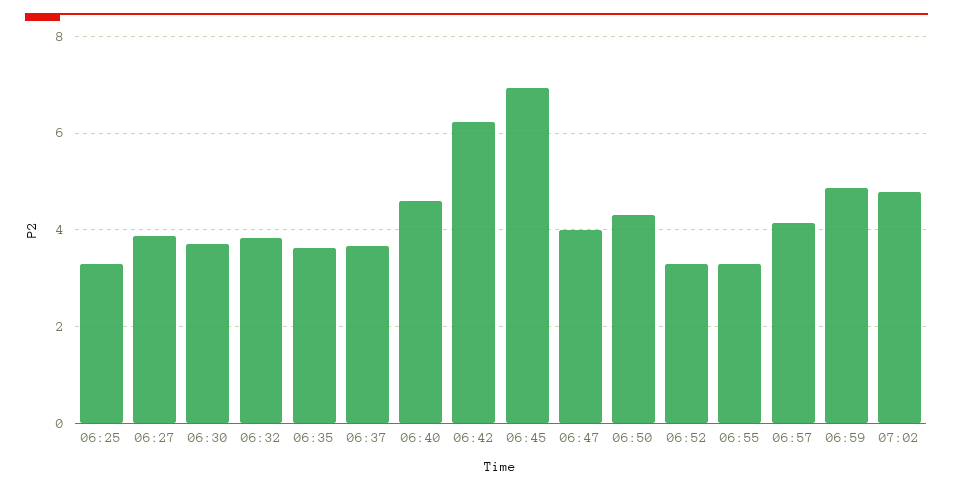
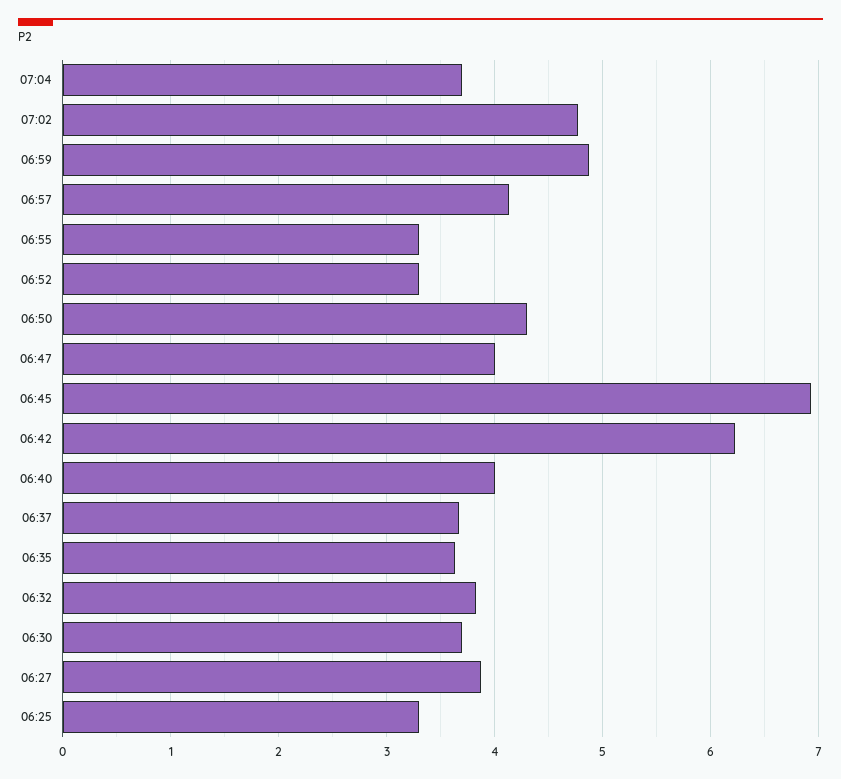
06:40: 4.6 -> 4
07:04: none -> 3.7

